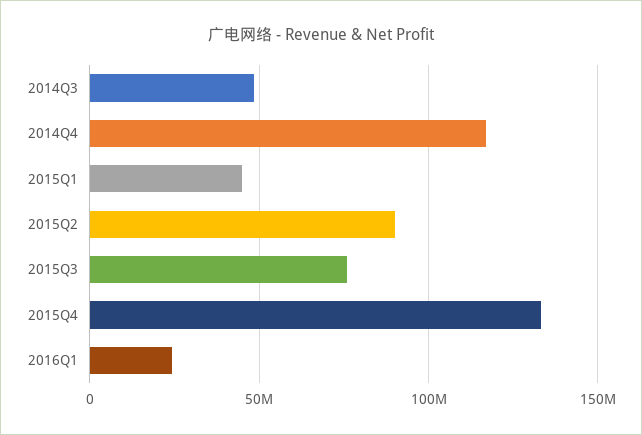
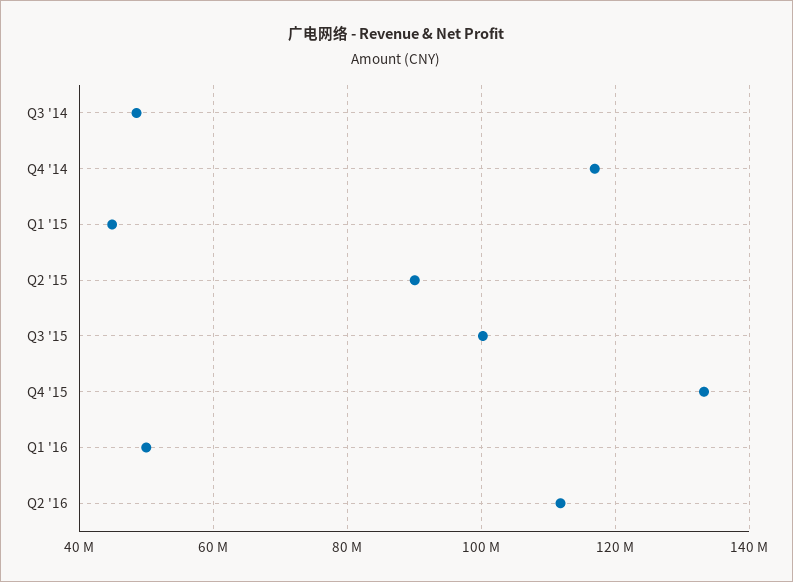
2015Q3: 75000000 -> 100000000
2016Q1: 25000000 -> 50000000
Q2 '16: none -> 112000000

